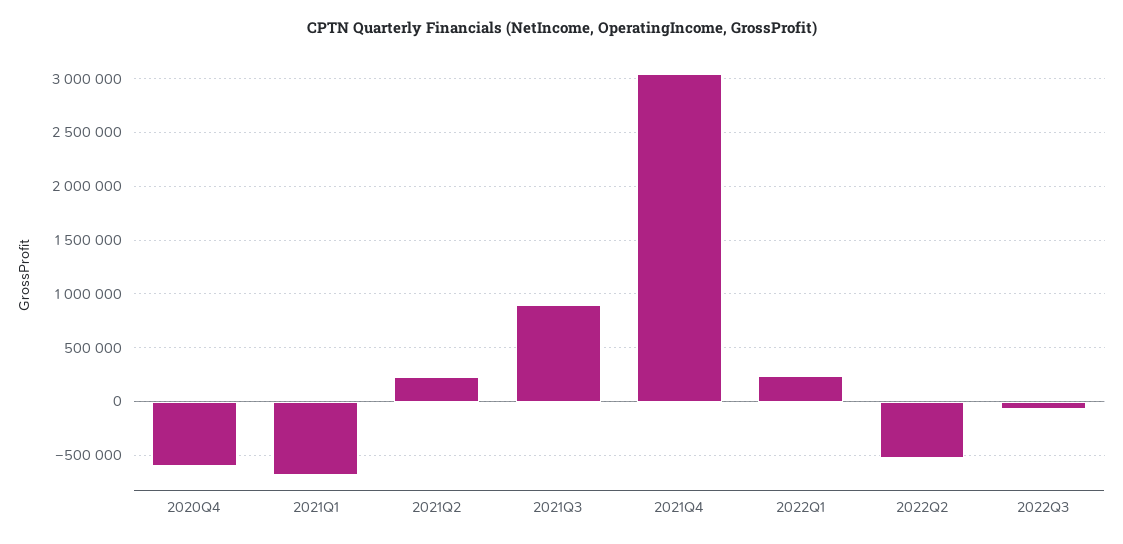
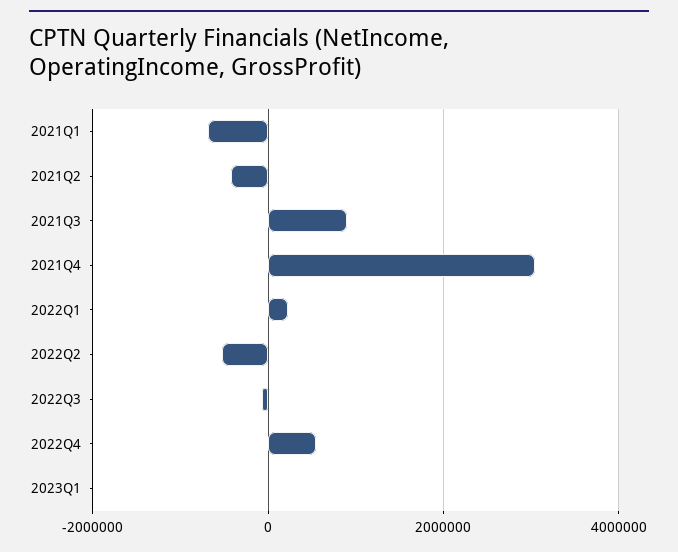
2020Q4: -600000 -> none
2021Q2: 200000 -> -400000
2022Q4: none -> 600000
2023Q1: none -> 0

